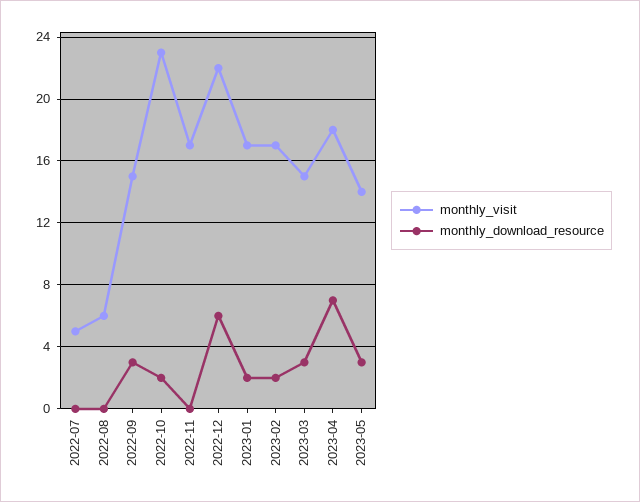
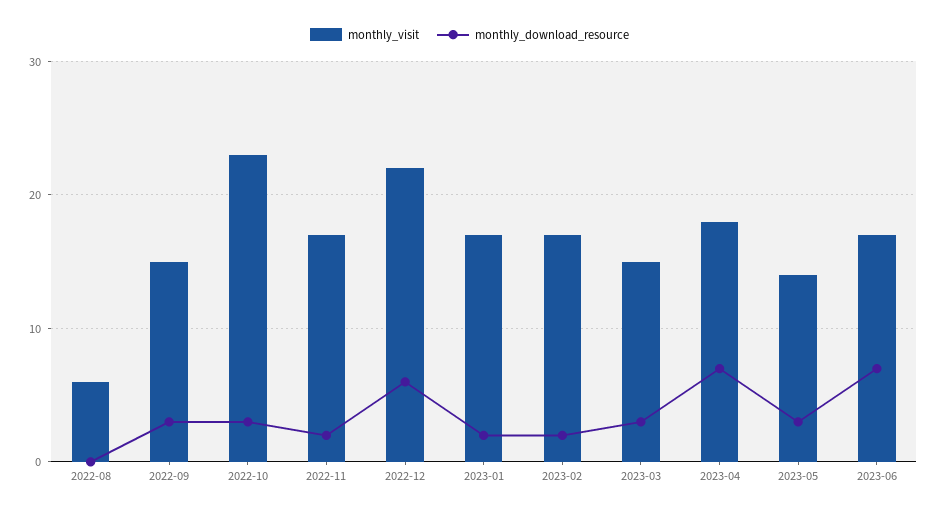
monthly_visit, 2022-07: 5 -> none
monthly_download_resource, 2022-07: 0 -> none
monthly_download_resource, 2022-10: 2 -> 3
monthly_download_resource, 2022-11: 0 -> 2
monthly_visit, 2023-06: none -> 17
monthly_download_resource, 2023-06: none -> 7

